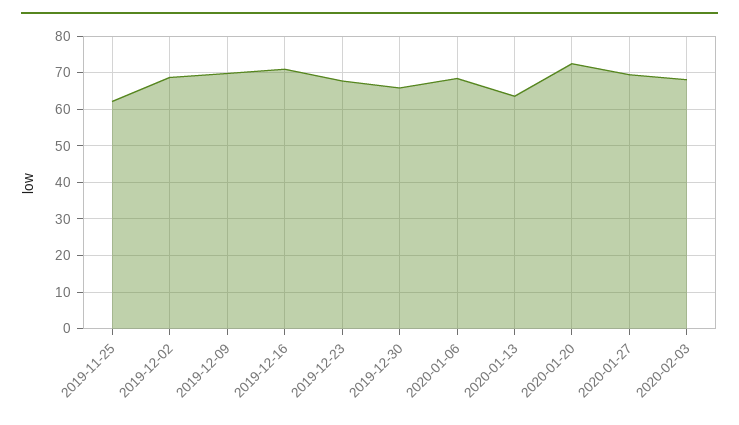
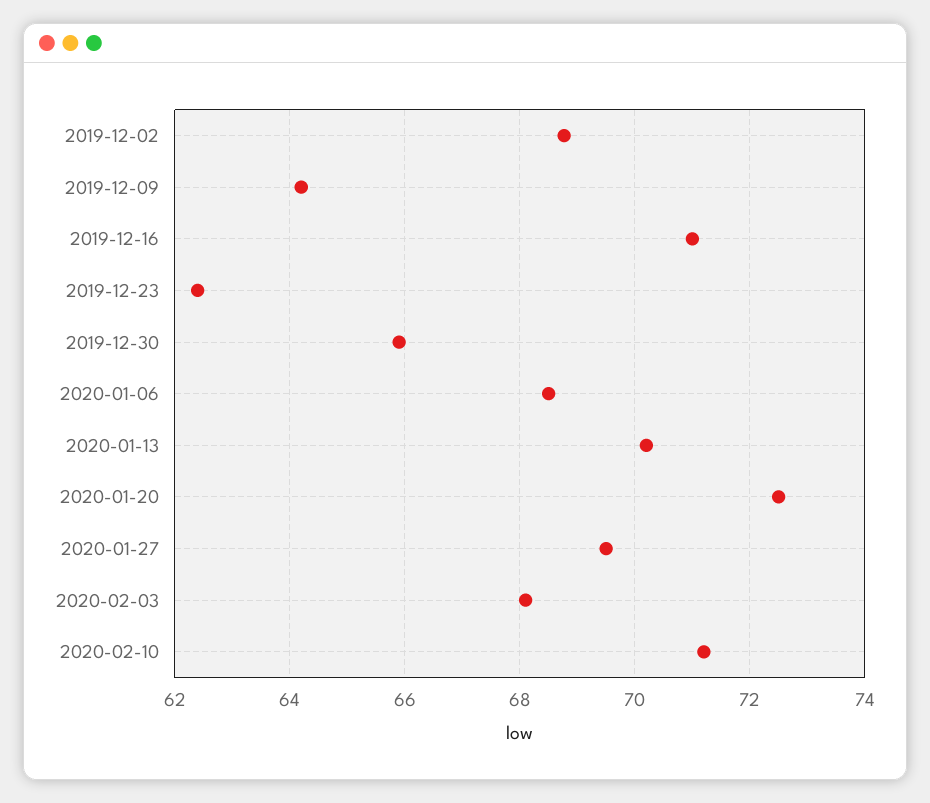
2019-11-25: 62 -> none
2019-12-09: 70 -> 64.2
2019-12-23: 68 -> 62.4
2020-01-13: 64 -> 70.2
2020-02-10: none -> 71.2

